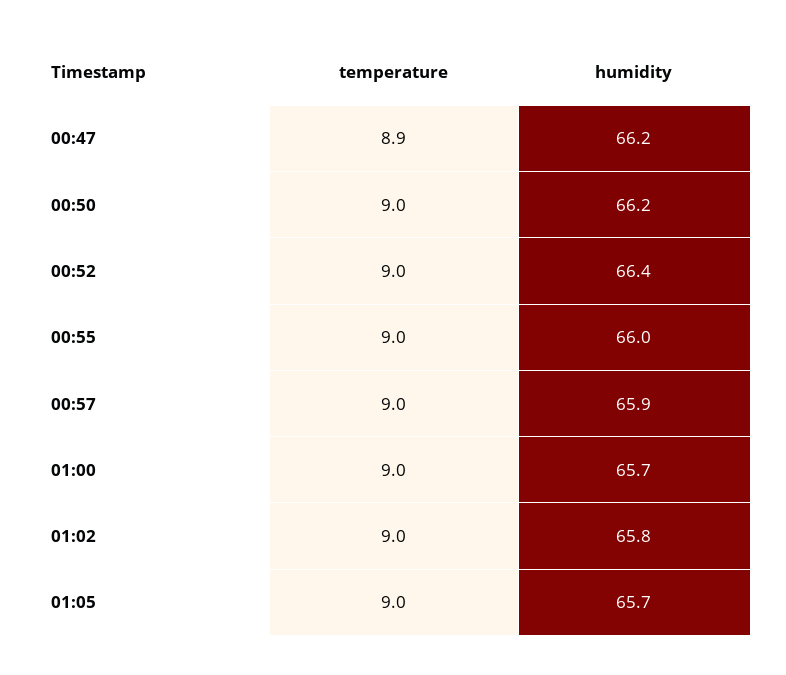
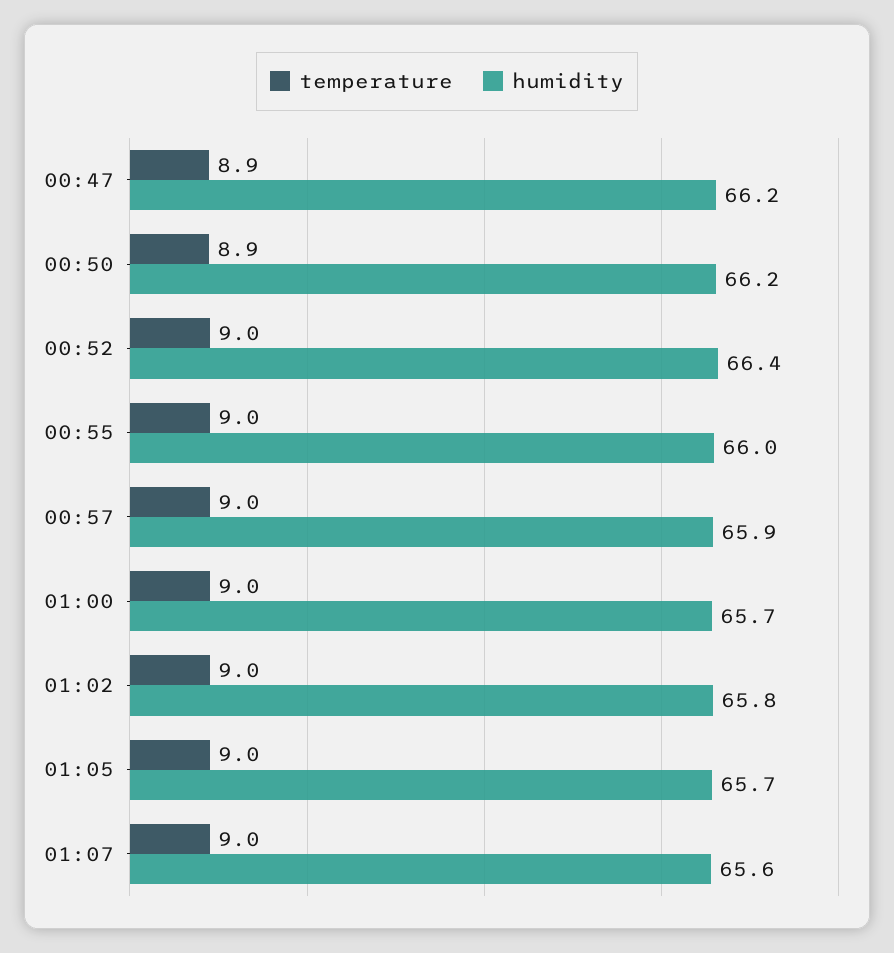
temperature, 00:50: 9 -> 8.9
temperature, 01:07: none -> 9
humidity, 01:07: none -> 65.6

